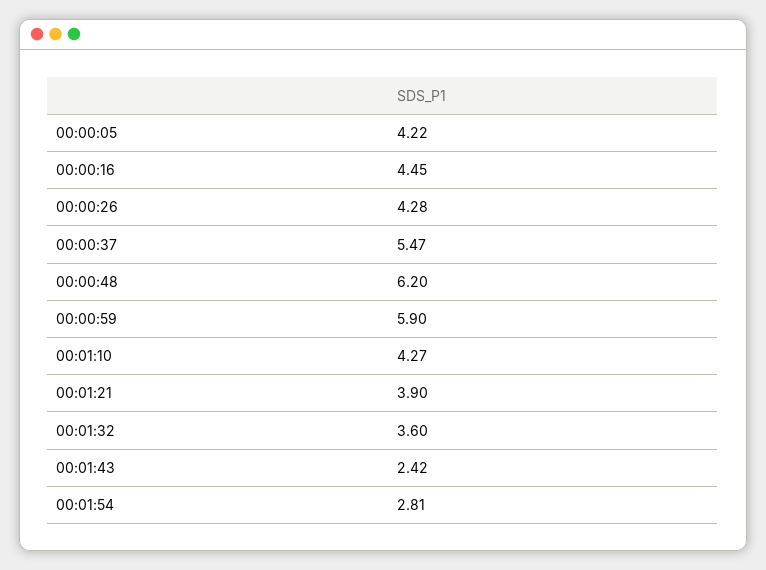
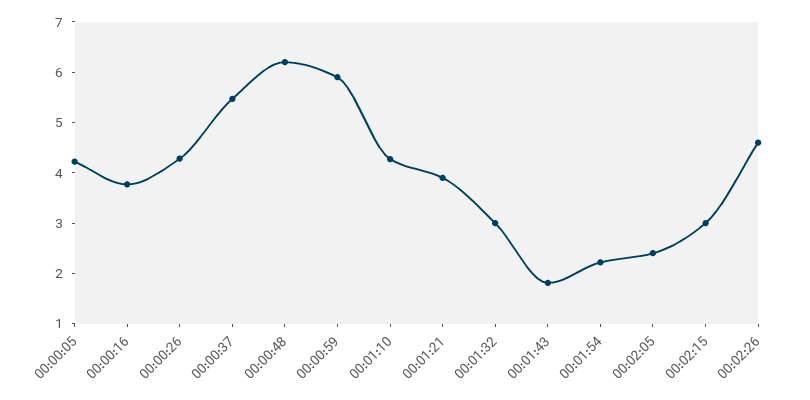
00:00:16: 4.45 -> 3.8
00:01:32: 3.6 -> 3
00:01:43: 2.42 -> 1.8
00:01:54: 2.81 -> 2.2
00:02:05: none -> 2.4
00:02:15: none -> 3
00:02:26: none -> 4.6

